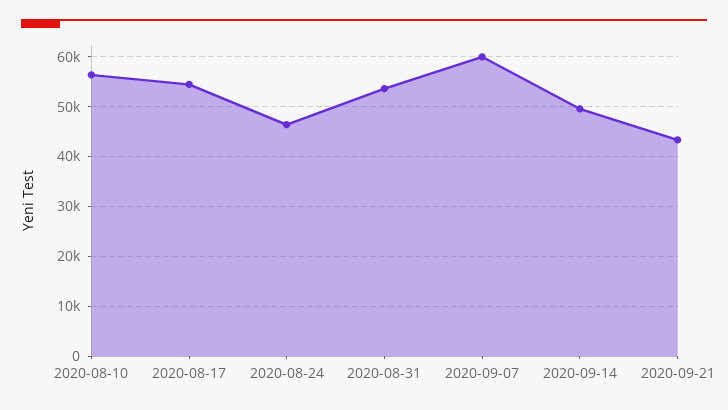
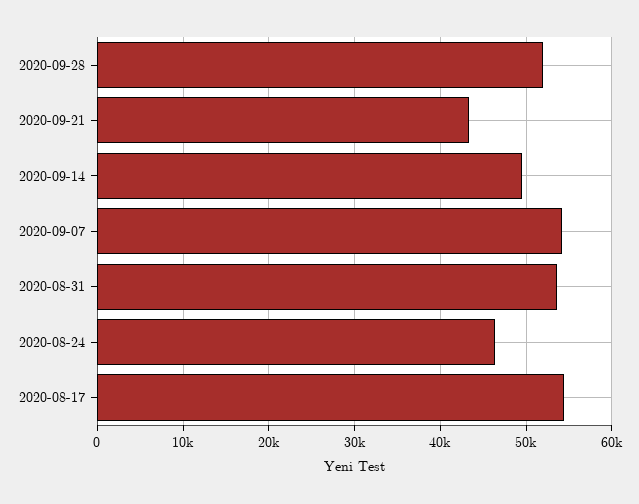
2020-08-10: 56000 -> none
2020-09-07: 60000 -> 54000
2020-09-28: none -> 52000

